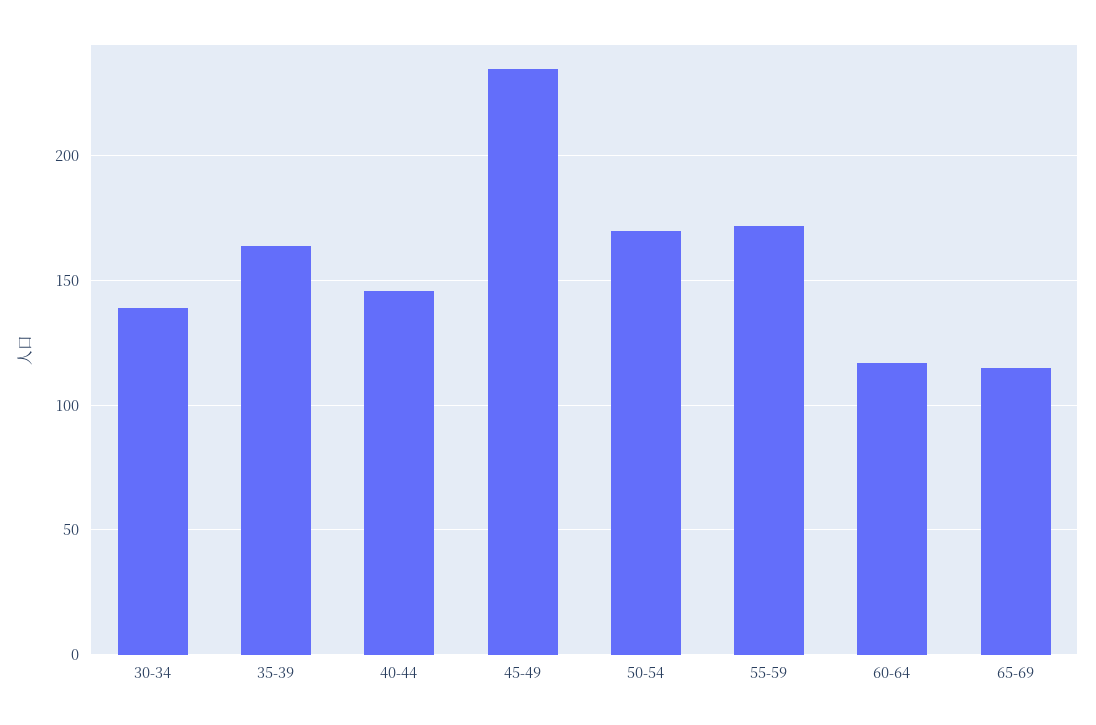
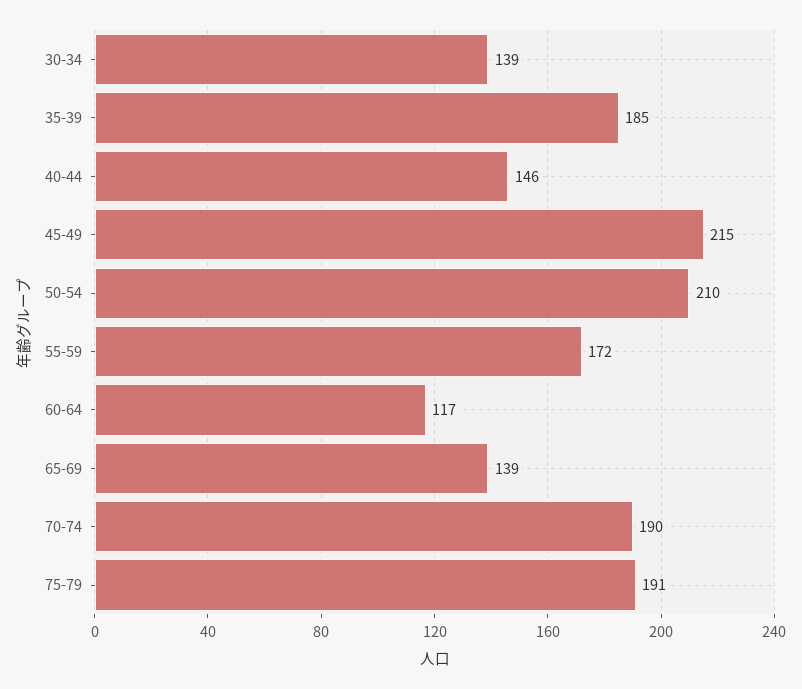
35-39: 165 -> 185
45-49: 235 -> 215
50-54: 170 -> 210
65-69: 115 -> 139
70-74: none -> 190
75-79: none -> 191

